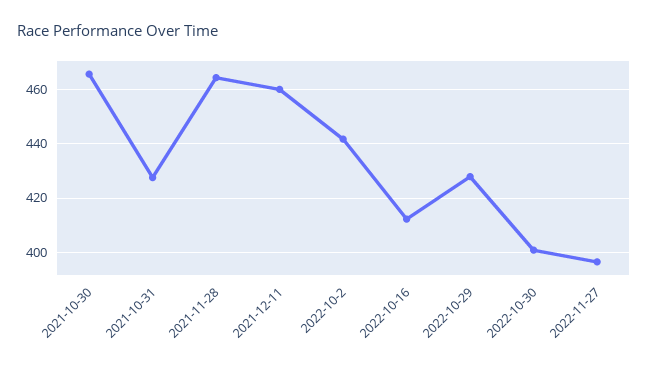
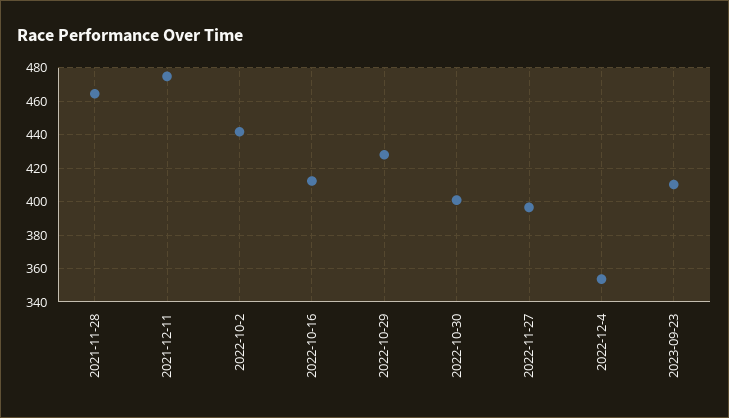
2021-10-30: 465 -> none
2021-10-31: 427.5 -> none
2021-12-11: 460 -> 475
2022-12-4: none -> 355
2023-09-23: none -> 410

